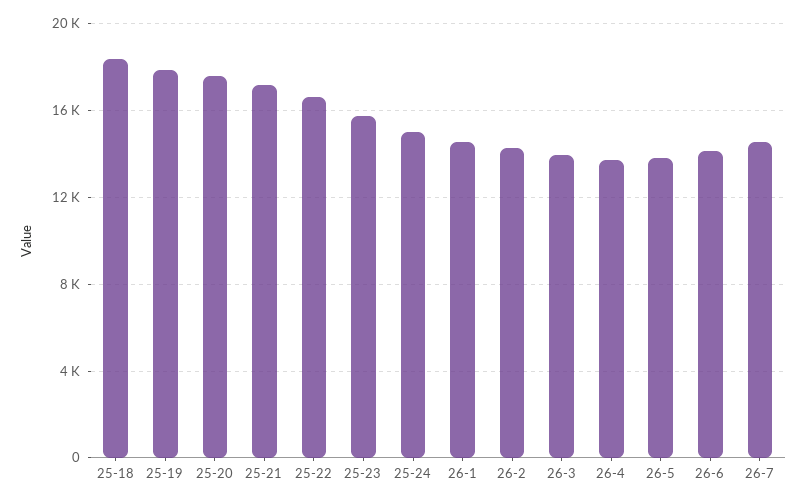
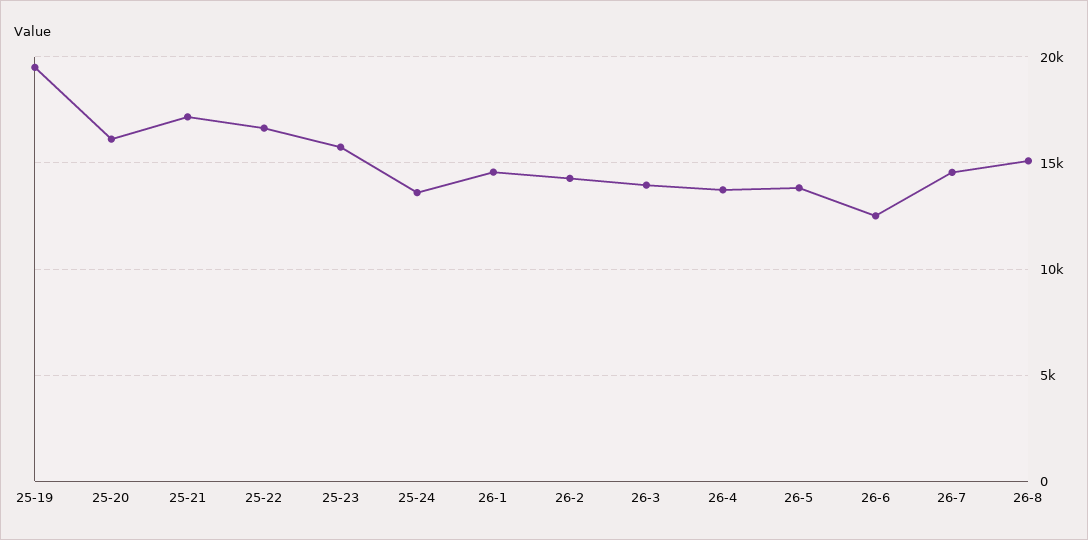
25-18: 18500 -> none
25-19: 18000 -> 19500
25-20: 17500 -> 16000
25-24: 15000 -> 13500
26-6: 14000 -> 12500
26-8: none -> 15000

